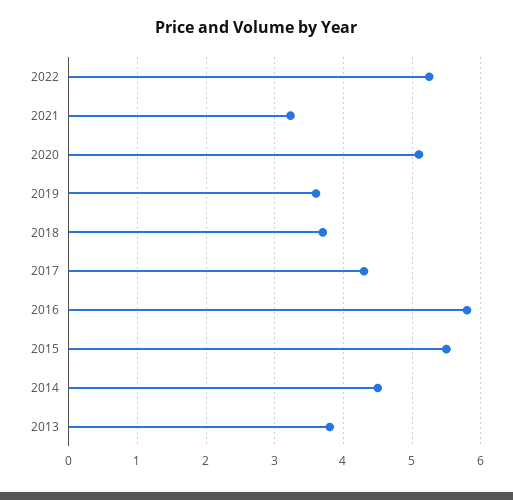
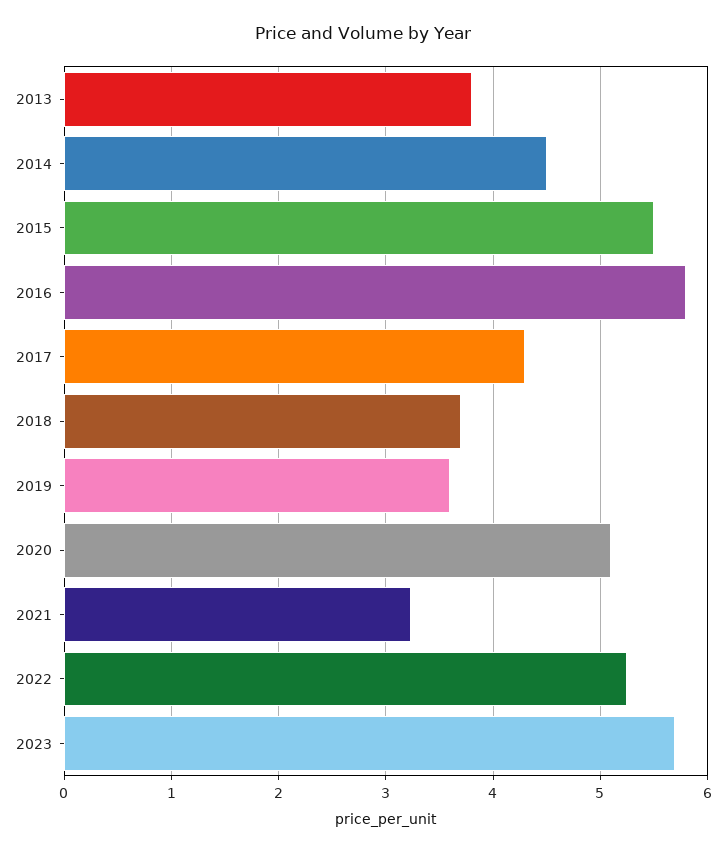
2023: none -> 5.7

